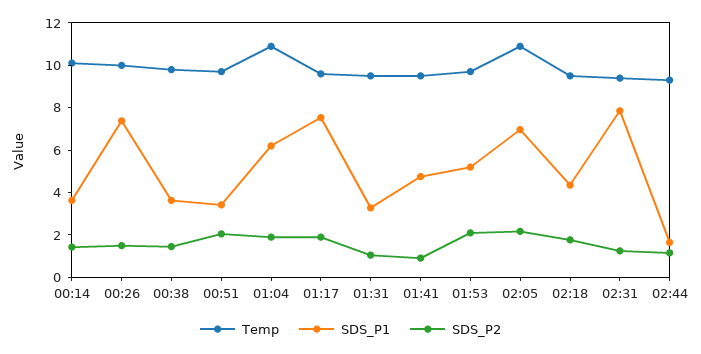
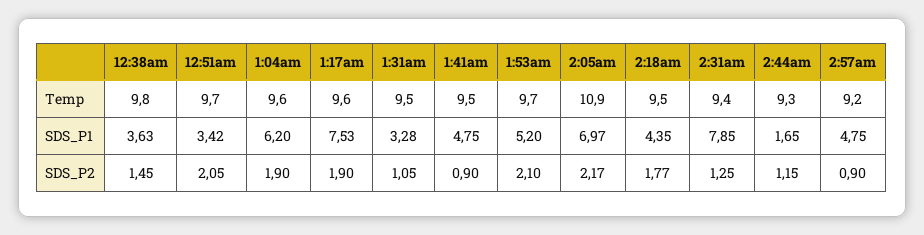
Temp, 00:14: 10 -> none
SDS_P1, 00:14: 3.5 -> none
SDS_P2, 00:14: 1.5 -> none
Temp, 00:26: 10 -> none
SDS_P1, 00:26: 7.5 -> none
SDS_P2, 00:26: 1.5 -> none
Temp, 01:04: 11 -> 9.6
Temp, 2:57am: none -> 9.2
SDS_P1, 2:57am: none -> 4.75
SDS_P2, 2:57am: none -> 0.9

